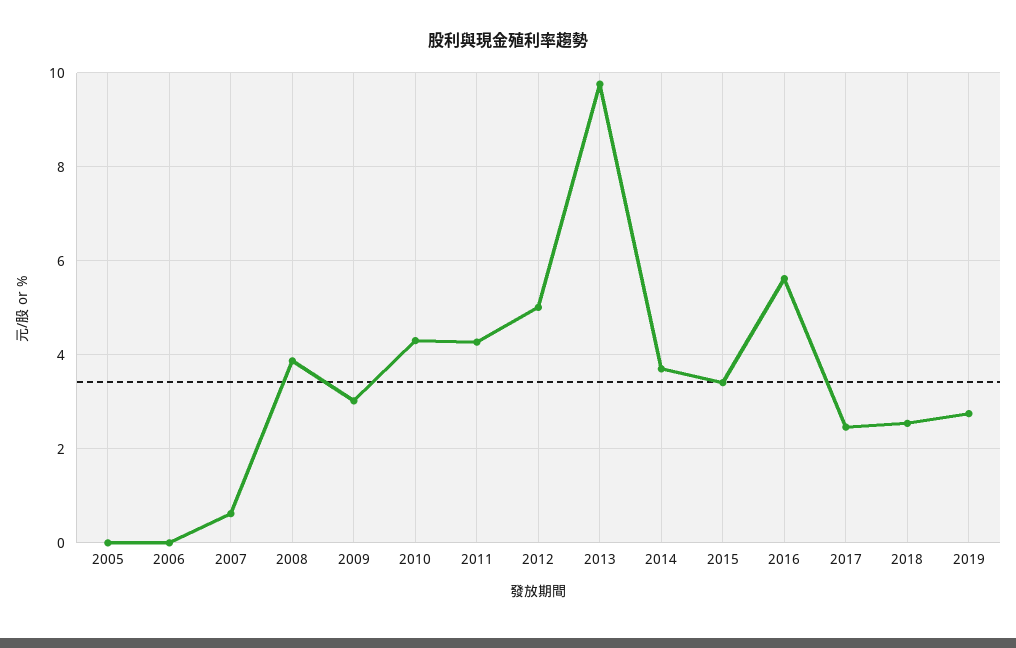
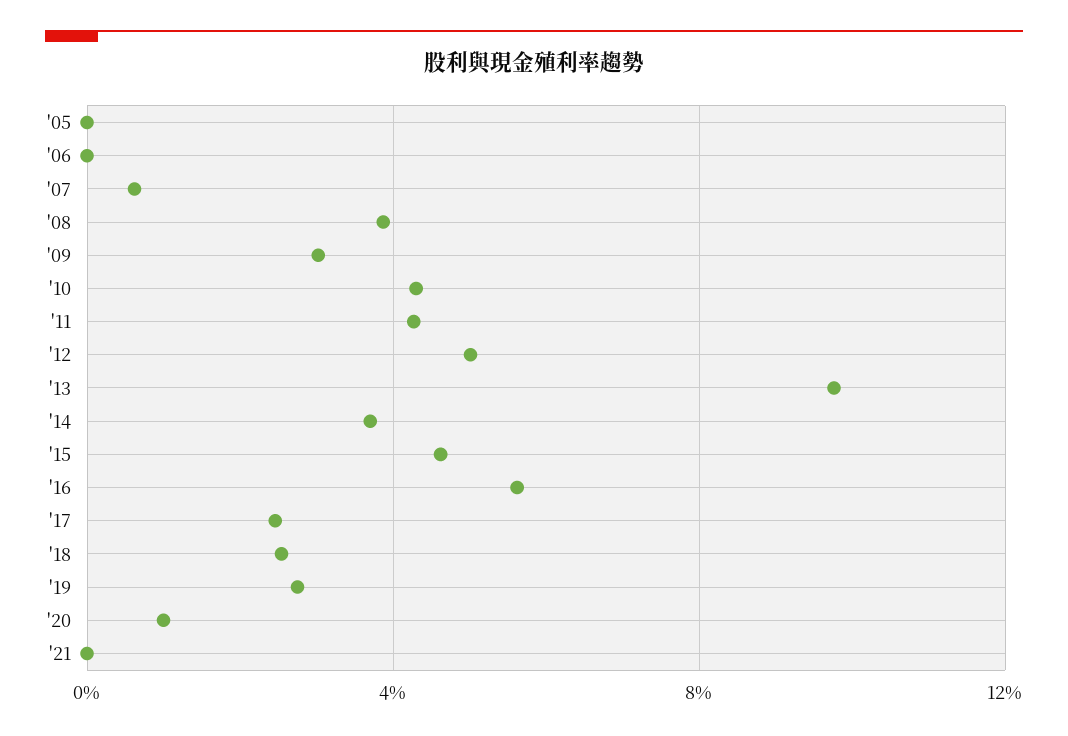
2015: 3.4 -> 4.5
'20: none -> 1
'21: none -> 0

